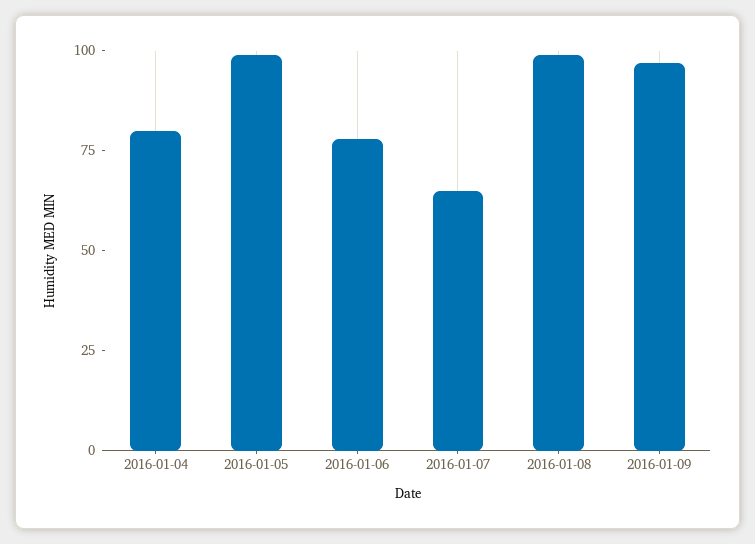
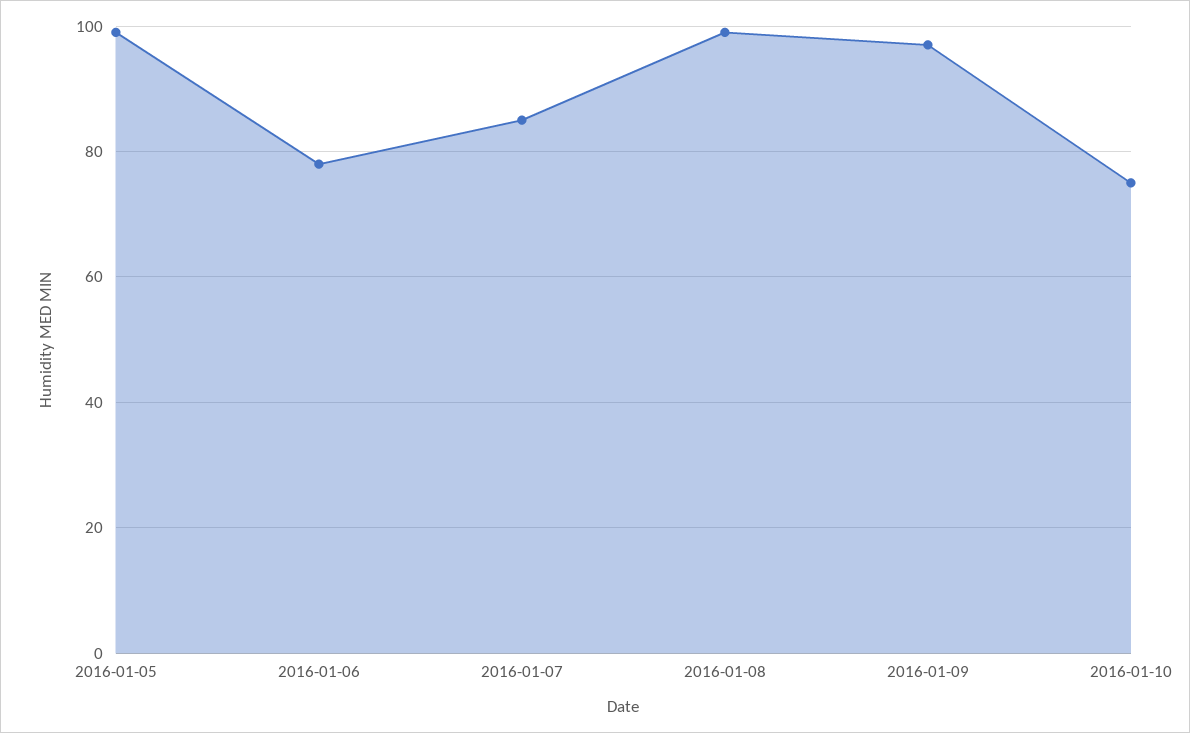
2016-01-04: 80 -> none
2016-01-07: 65 -> 85
2016-01-10: none -> 75

